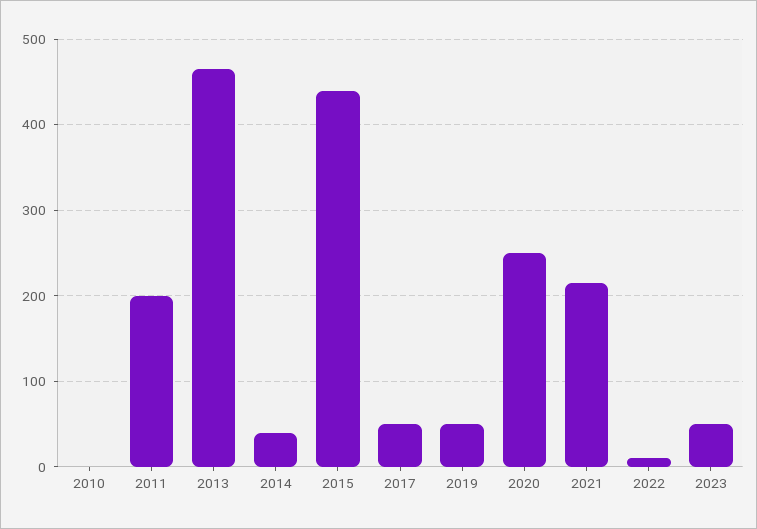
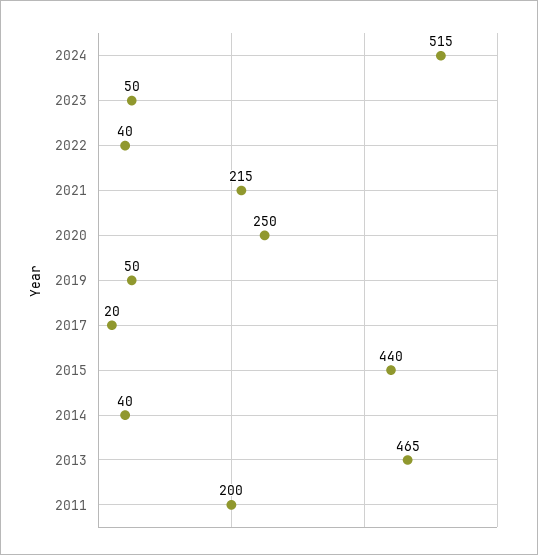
2010: 0 -> none
2017: 50 -> 20
2022: 10 -> 40
2024: none -> 515

